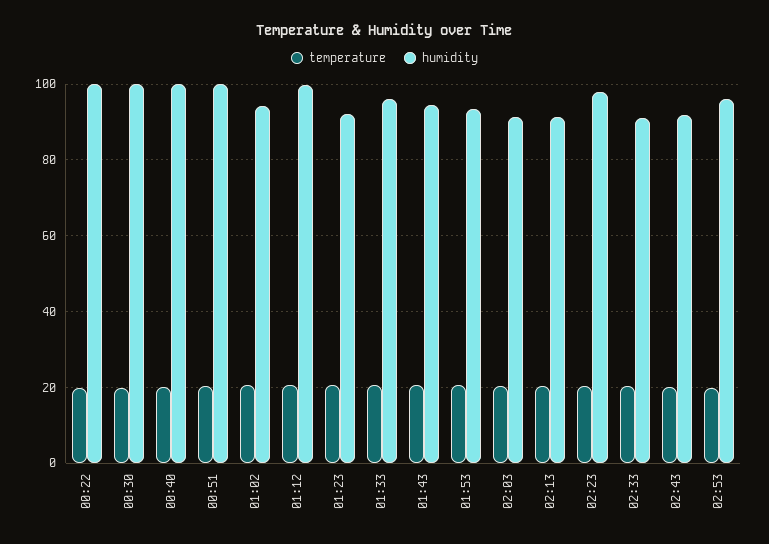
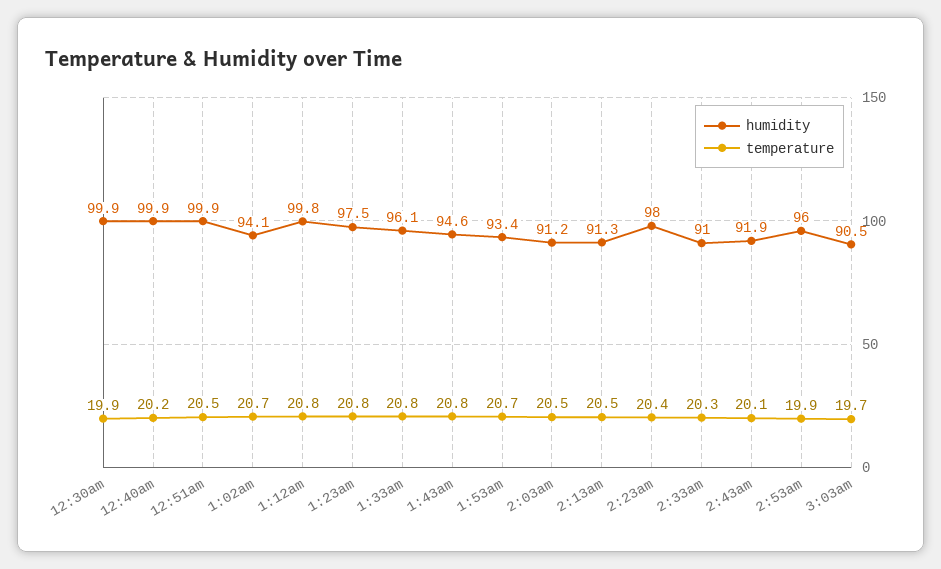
temperature, 00:22: 20 -> none
humidity, 00:22: 100 -> none
humidity, 01:23: 92 -> 97.5
humidity, 3:03am: none -> 90.5
temperature, 3:03am: none -> 19.7

